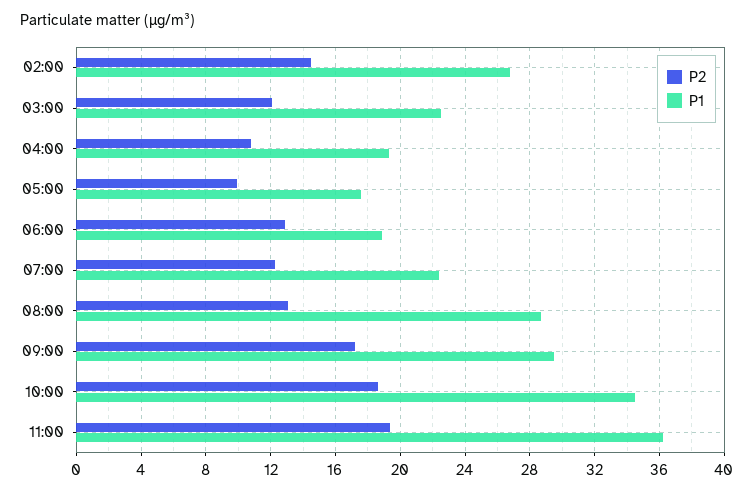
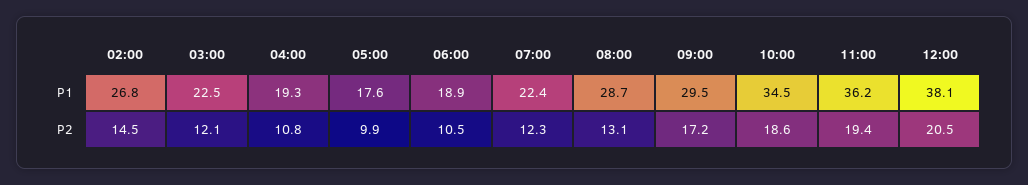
P2, 06:00: 13 -> 10.5
P1, 12:00: none -> 38.1
P2, 12:00: none -> 20.5

